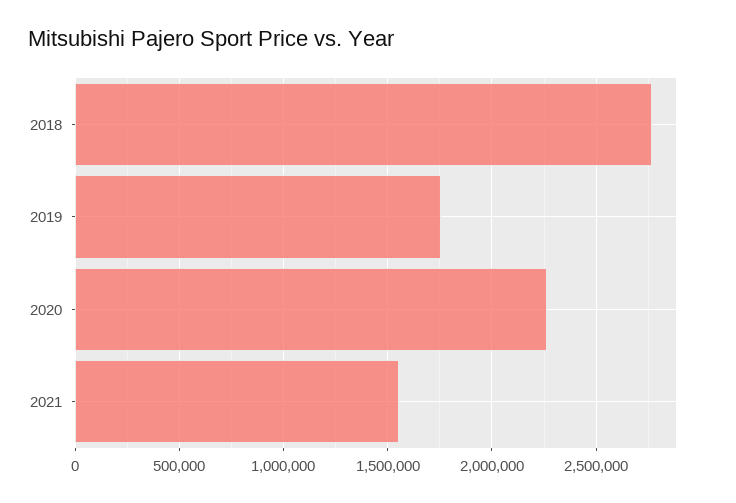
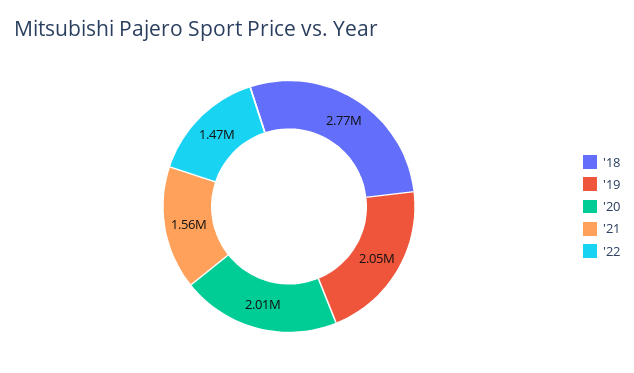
2019: 1750000 -> 2050000
2020: 2250000 -> 2010000
'22: none -> 1470000

